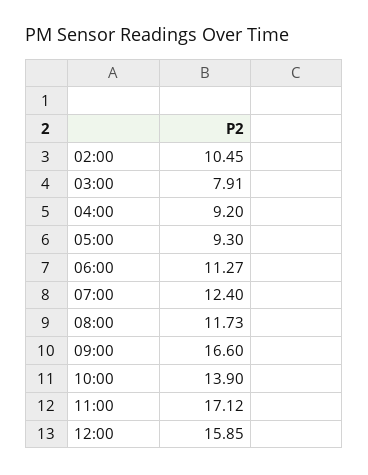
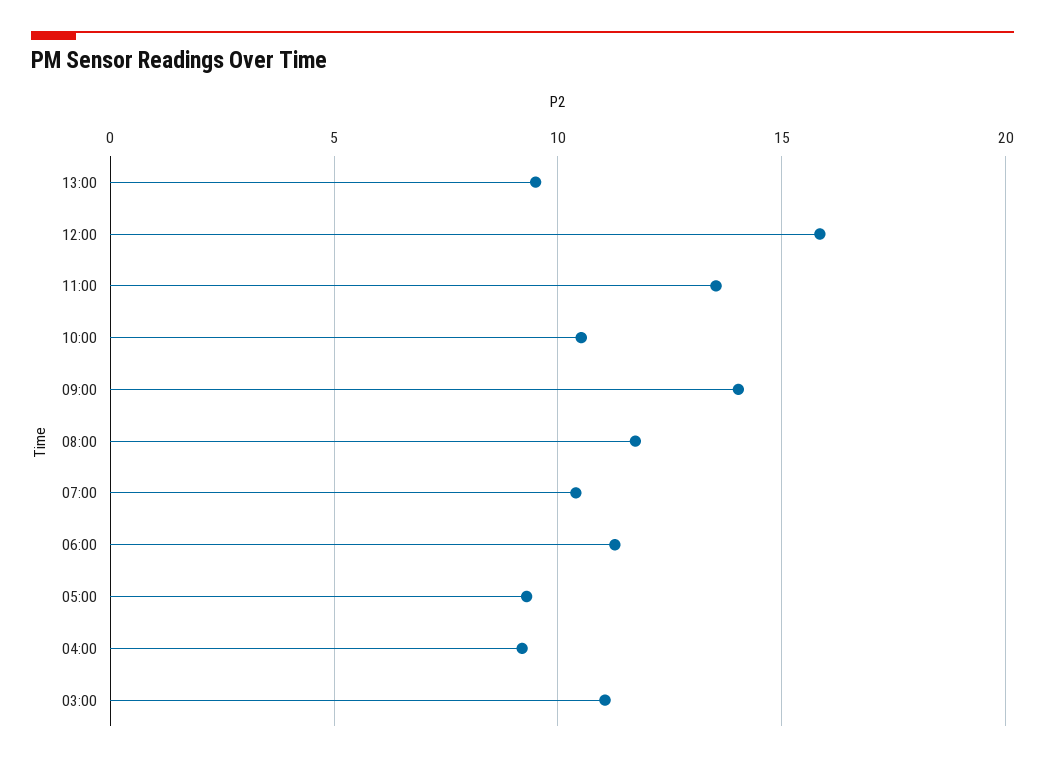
02:00: 10.45 -> none
03:00: 7.91 -> 11
07:00: 12.4 -> 10.5
09:00: 16.6 -> 14
10:00: 13.9 -> 10.5
11:00: 17.12 -> 13.5
13:00: none -> 9.5

